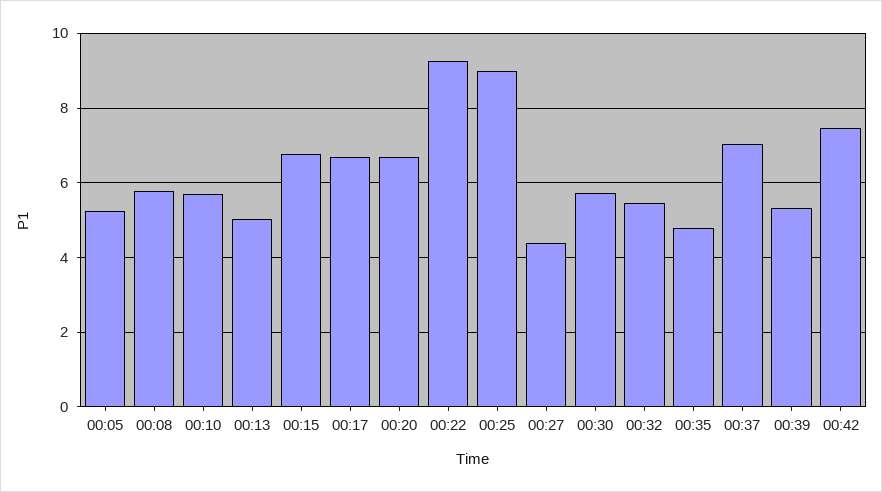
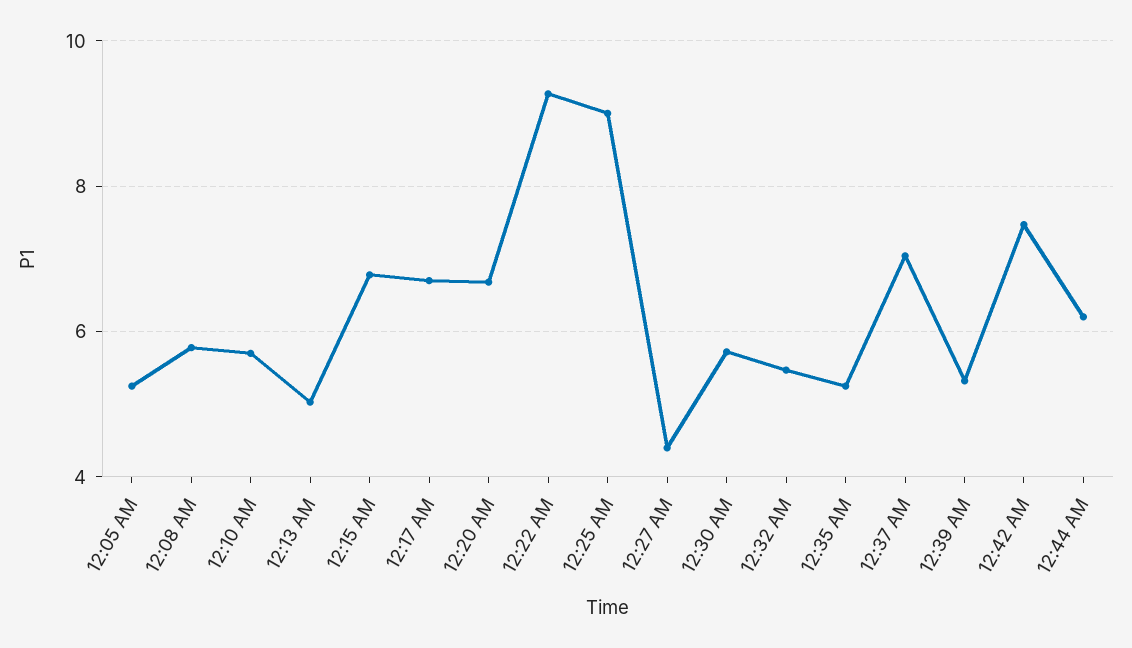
00:35: 4.8 -> 5.2
12:44 AM: none -> 6.2

